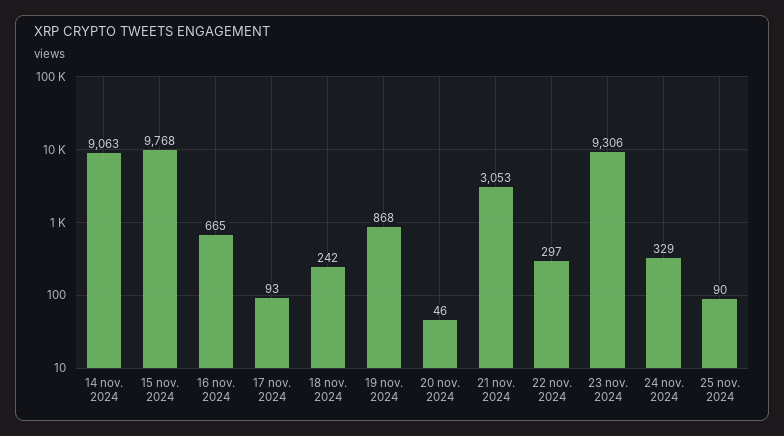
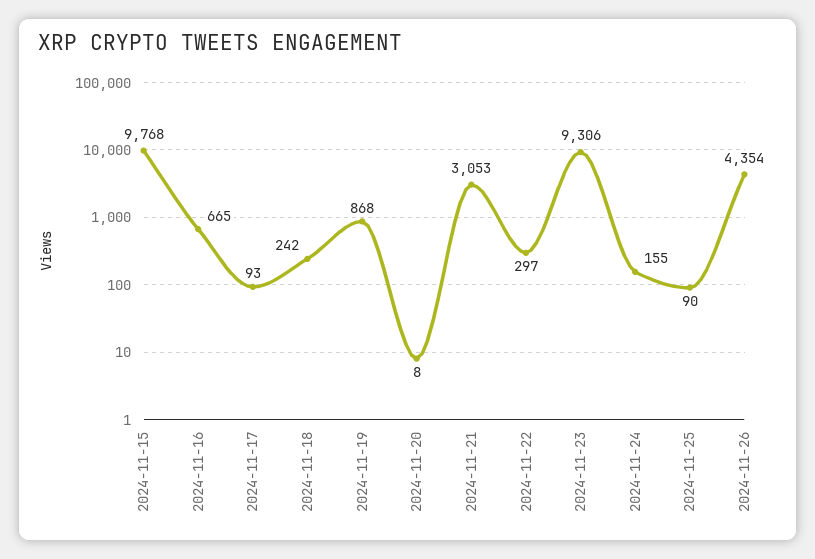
14 nov. 2024: 9063 -> none
20 nov. 2024: 46 -> 8
24 nov. 2024: 329 -> 155
2024-11-26: none -> 4354

